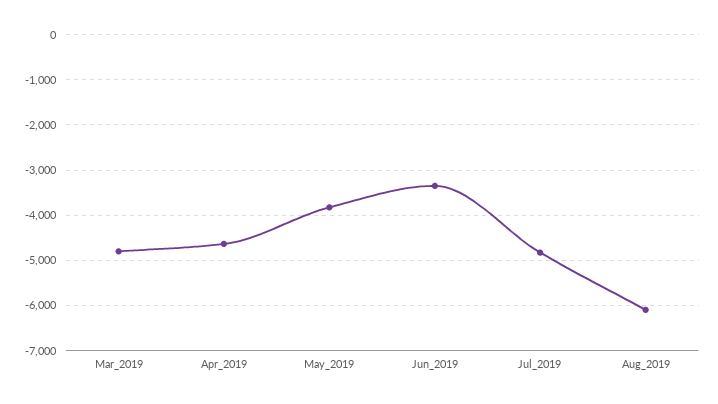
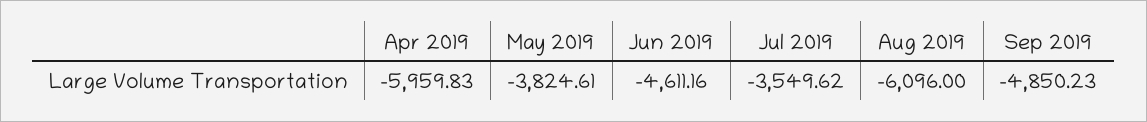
Mar_2019: -4800 -> none
Apr_2019: -4600 -> -5959.83
Jun_2019: -3400 -> -4611.16
Jul_2019: -4800 -> -3549.62
Sep 2019: none -> -4850.23

